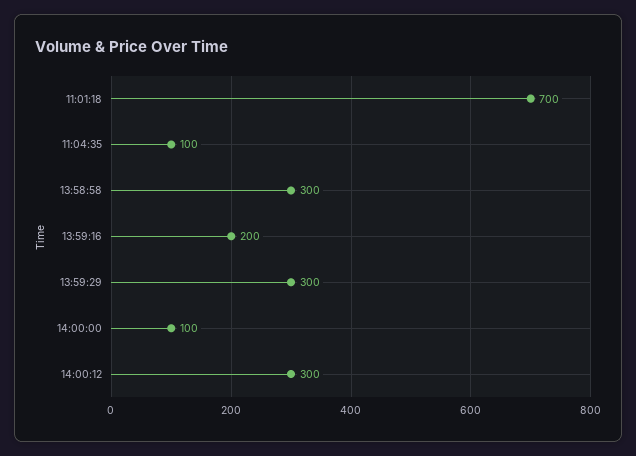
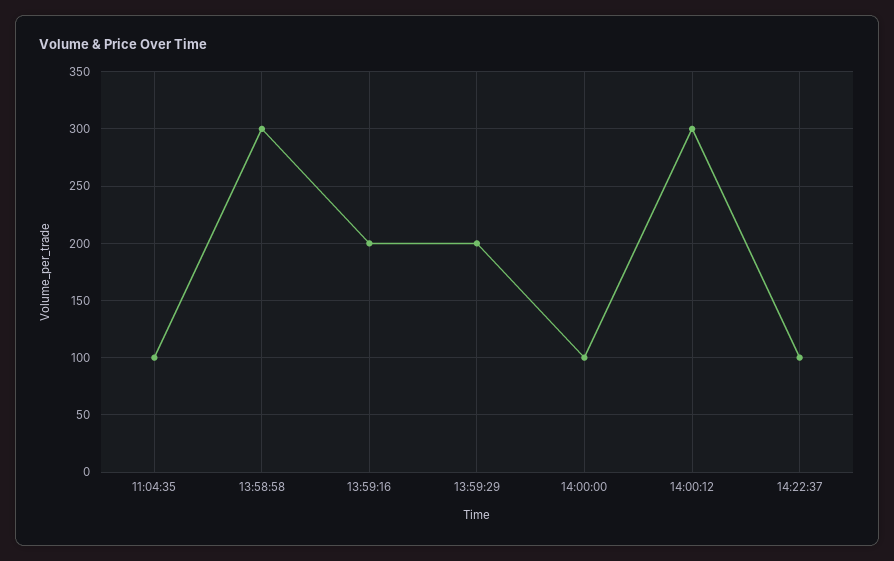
11:01:18: 700 -> none
13:59:29: 300 -> 200
14:22:37: none -> 100

